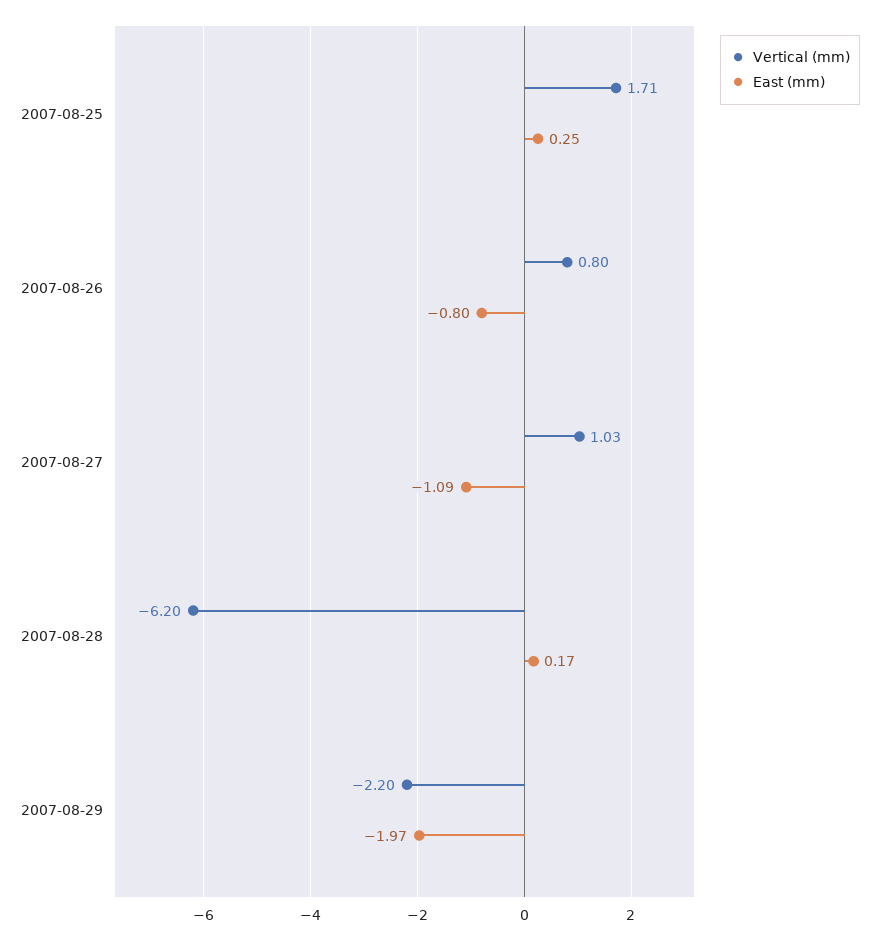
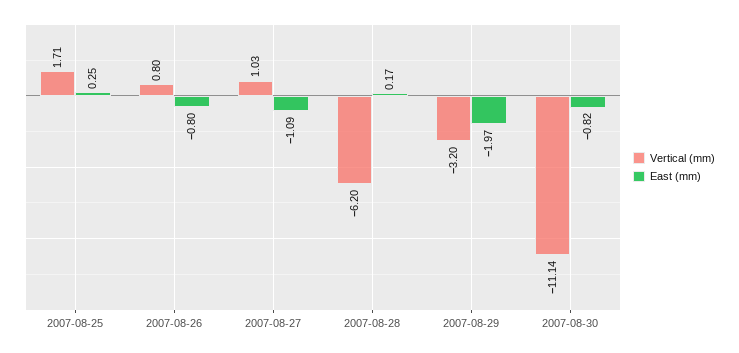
Vertical (mm), 2007-08-29: -2.2 -> -3.2
Vertical (mm), 2007-08-30: none -> -11.14
East (mm), 2007-08-30: none -> -0.82

